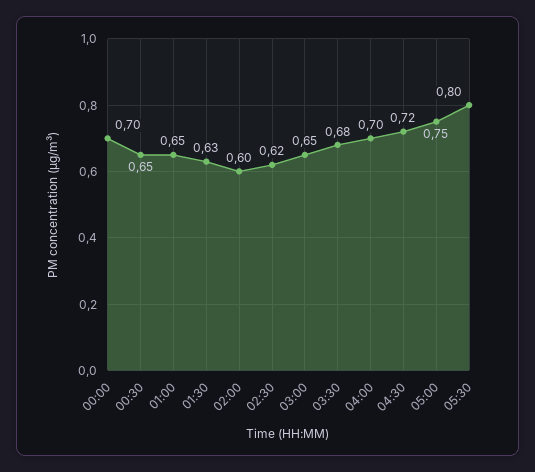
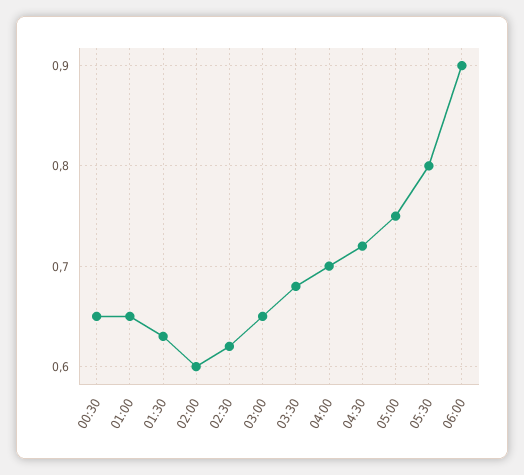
00:00: 0.7 -> none
06:00: none -> 0.9

